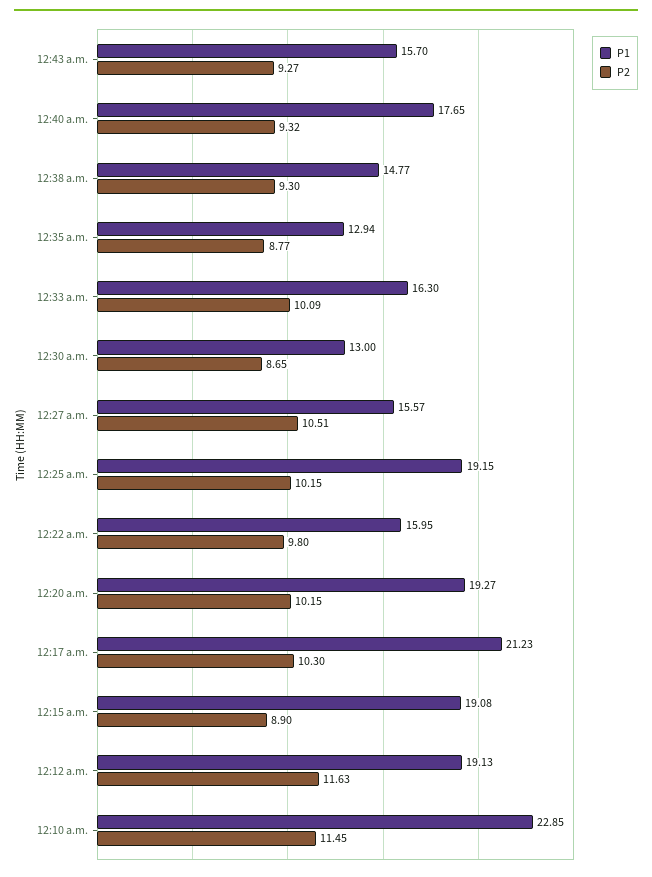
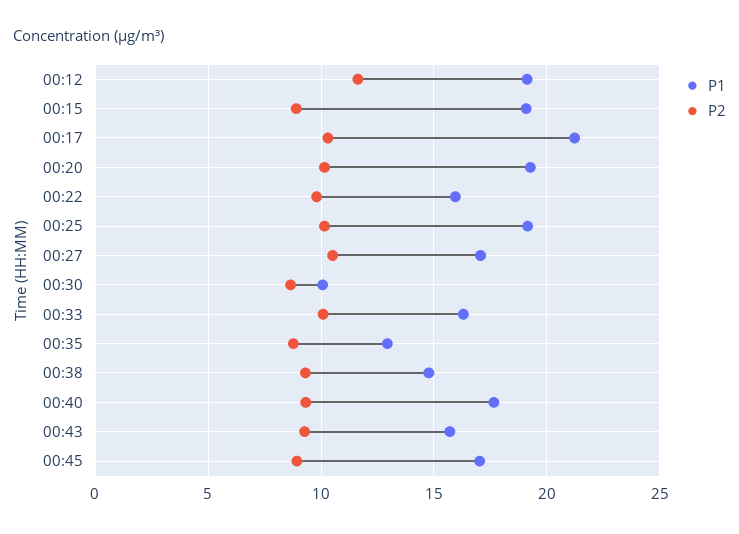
P1, 12:30 a.m.: 13 -> 10
P1, 12:27 a.m.: 15.57 -> 17
P1, 12:10 a.m.: 22.85 -> none
P2, 12:10 a.m.: 11.45 -> none
P1, 00:45: none -> 17
P2, 00:45: none -> 9

